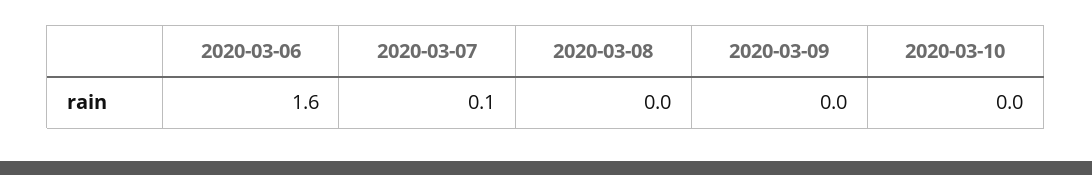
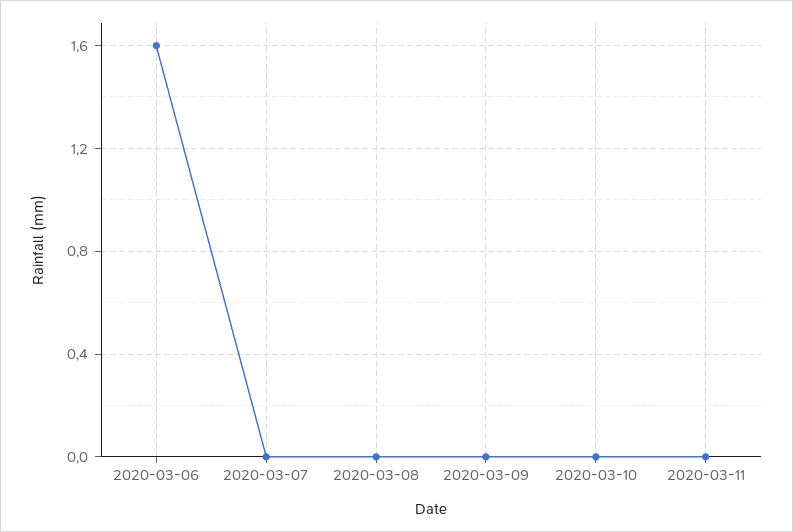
2020-03-07: 0.1 -> 0
2020-03-11: none -> 0

